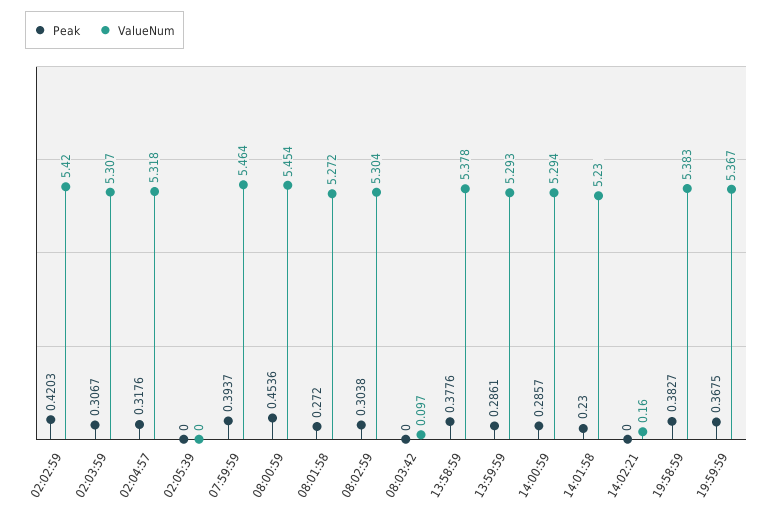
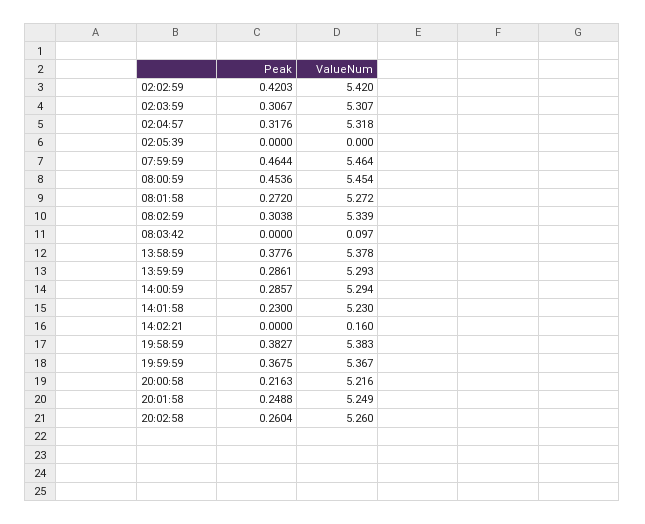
Peak, 07:59:59: 0.3937 -> 0.4644
ValueNum, 08:02:59: 5.304 -> 5.339
Peak, 20:00:58: none -> 0.2163
ValueNum, 20:00:58: none -> 5.216
Peak, 20:01:58: none -> 0.2488
ValueNum, 20:01:58: none -> 5.249
Peak, 20:02:58: none -> 0.2604
ValueNum, 20:02:58: none -> 5.26

